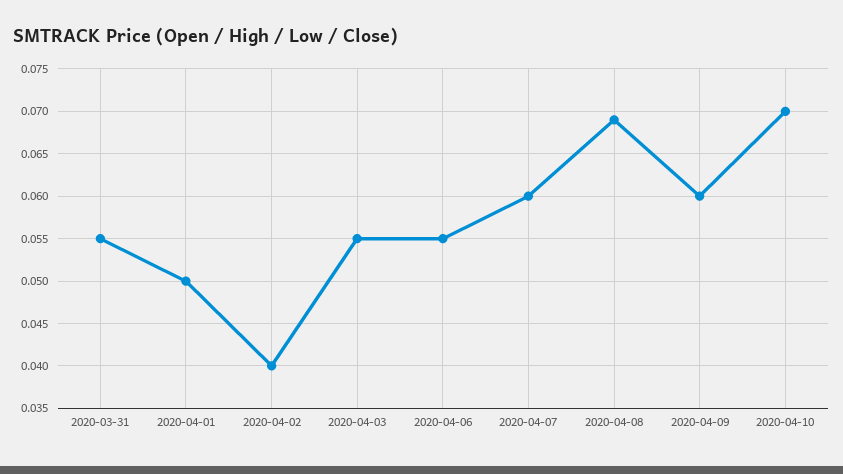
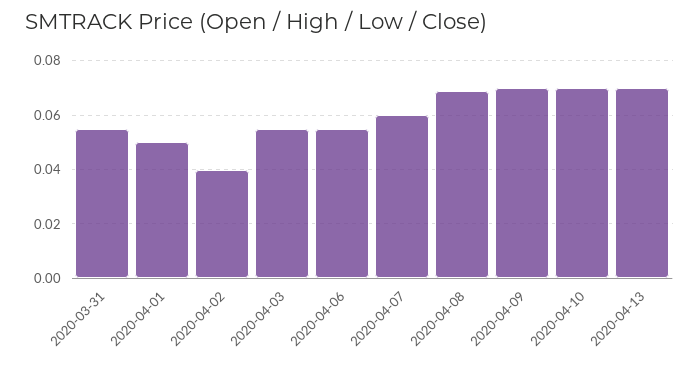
2020-04-09: 0.06 -> 0.07
2020-04-13: none -> 0.07

